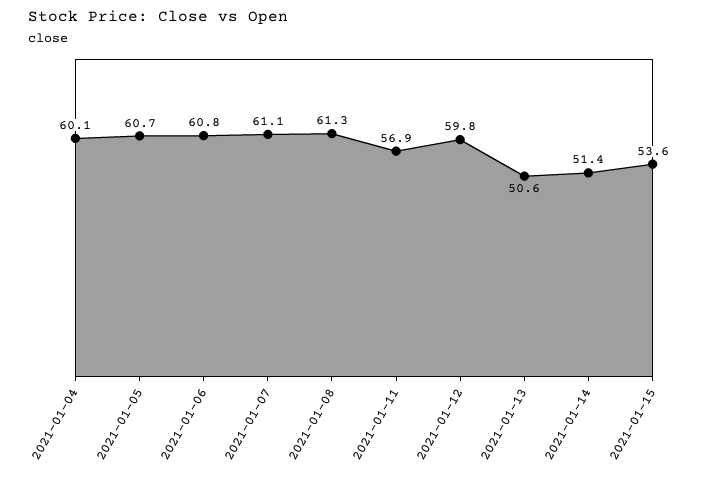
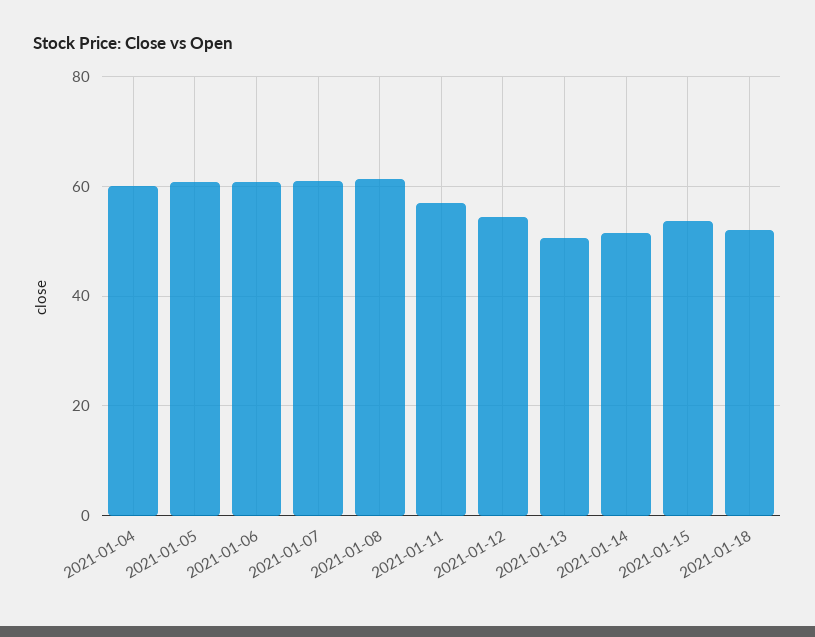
2021-01-12: 59.8 -> 54
2021-01-18: none -> 52

